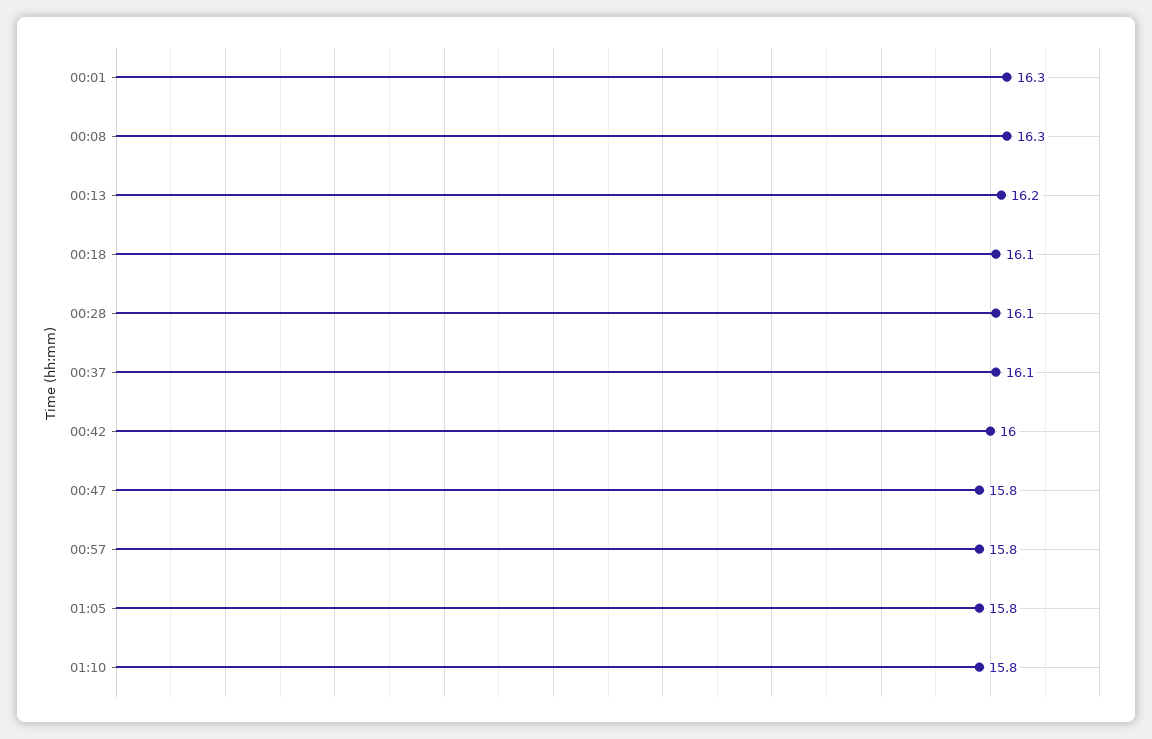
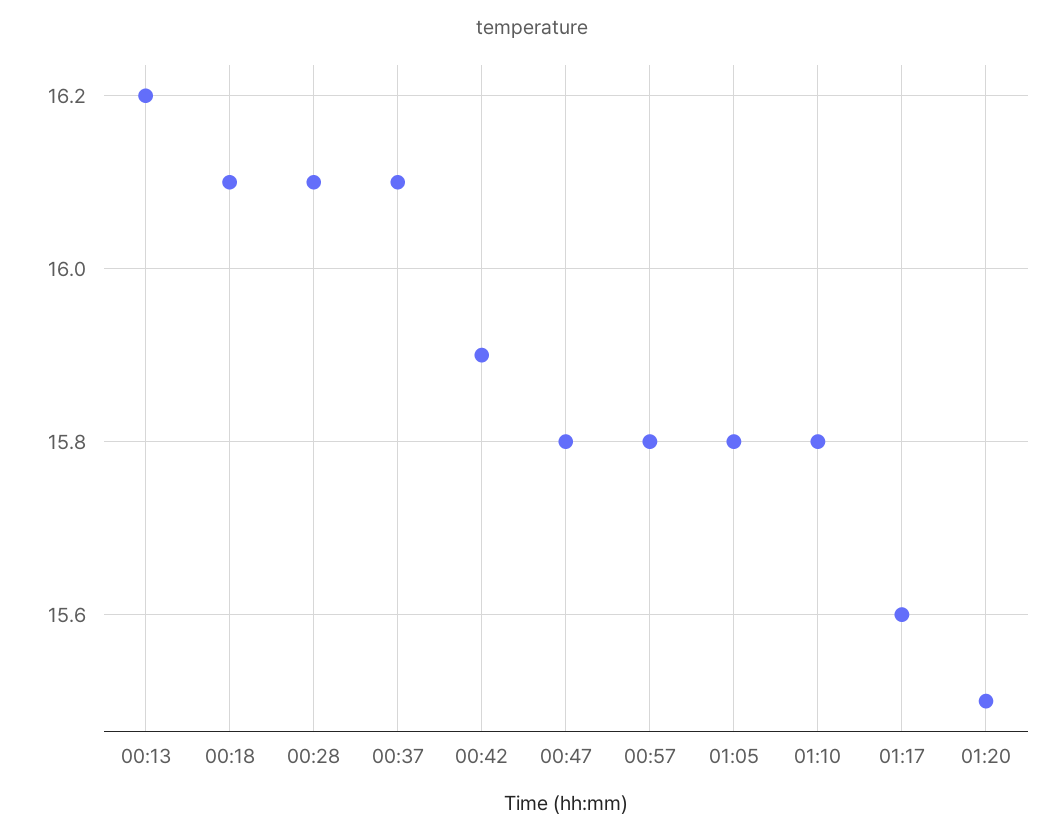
00:01: 16.3 -> none
00:08: 16.3 -> none
00:42: 16 -> 15.9
01:17: none -> 15.6
01:20: none -> 15.5

